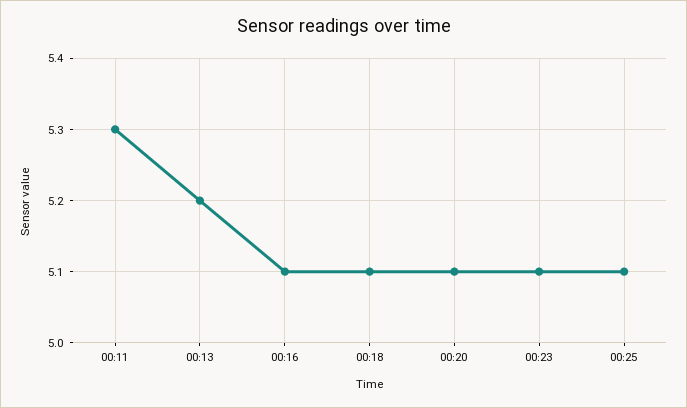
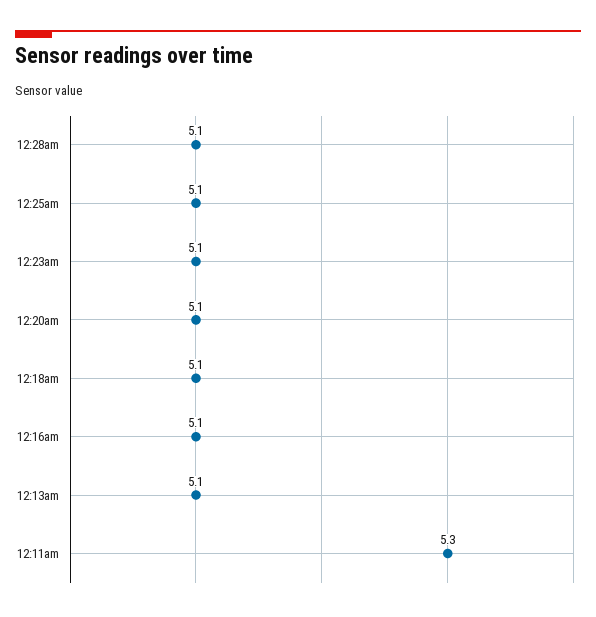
00:13: 5.2 -> 5.1
12:28am: none -> 5.1

